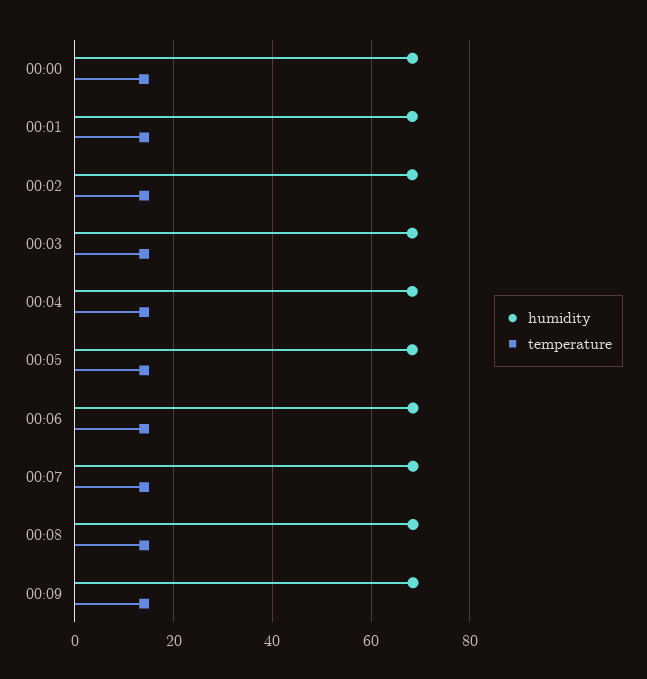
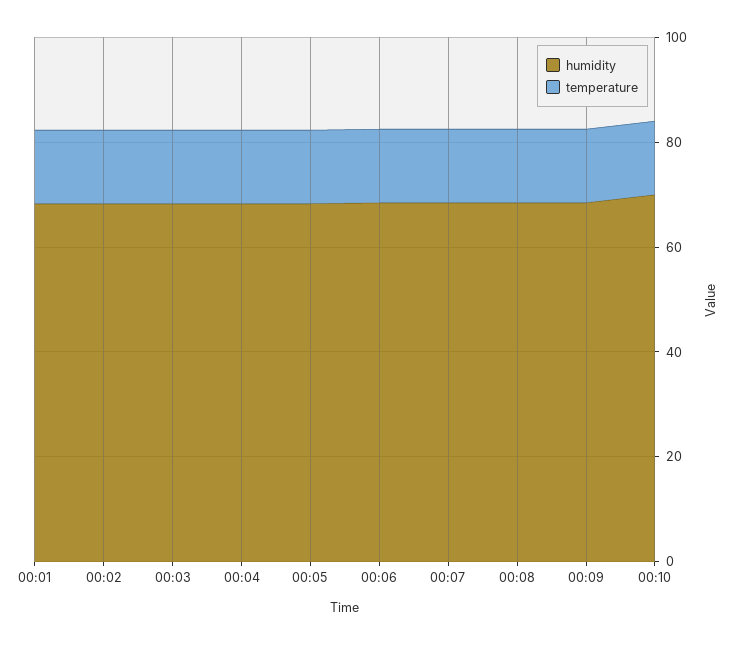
humidity, 00:00: 68 -> none
temperature, 00:00: 14 -> none
humidity, 00:10: none -> 70
temperature, 00:10: none -> 15

